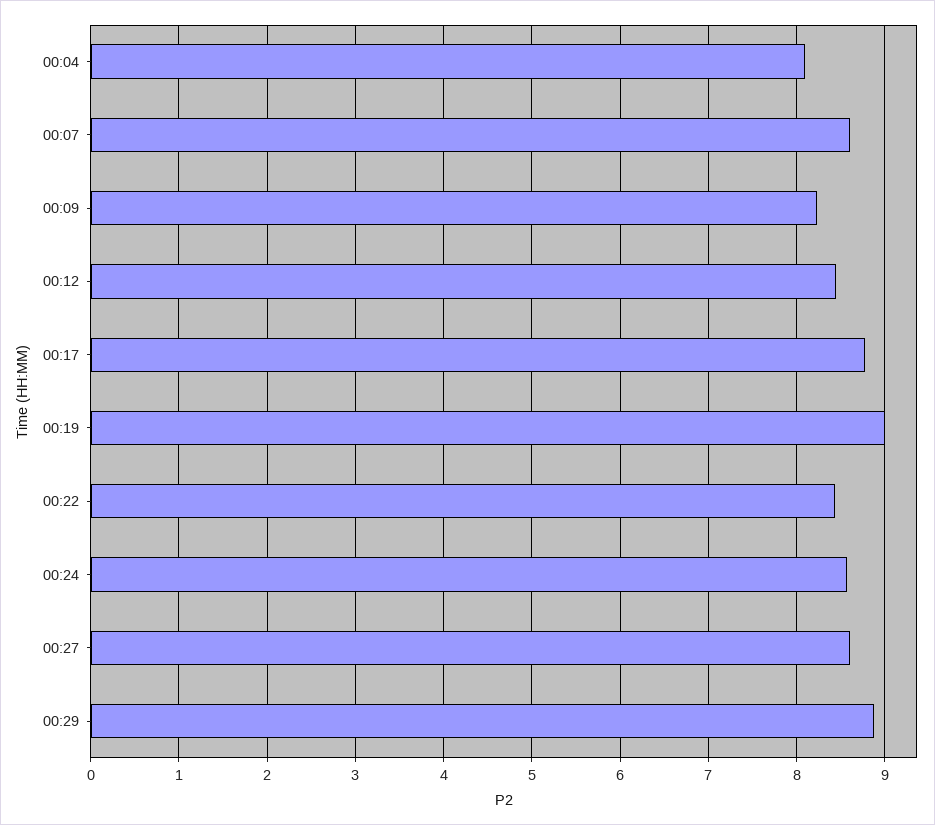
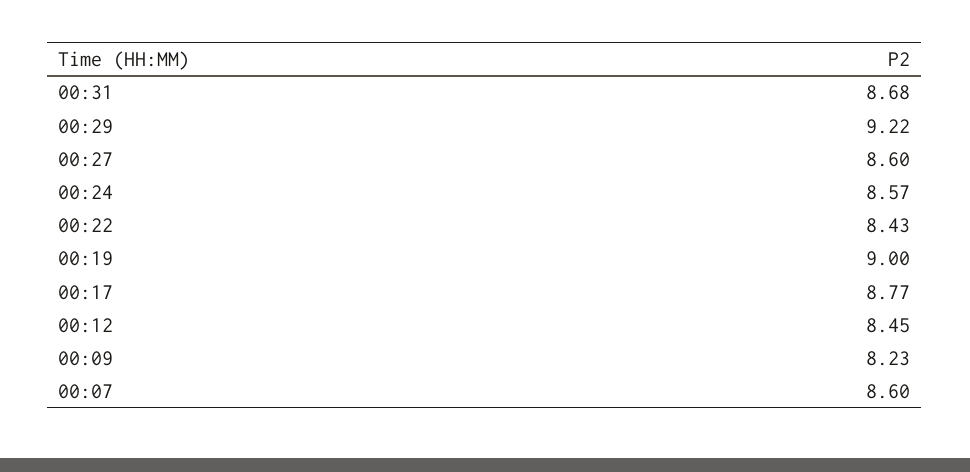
00:04: 8.1 -> none
00:29: 8.9 -> 9.22
00:31: none -> 8.68

